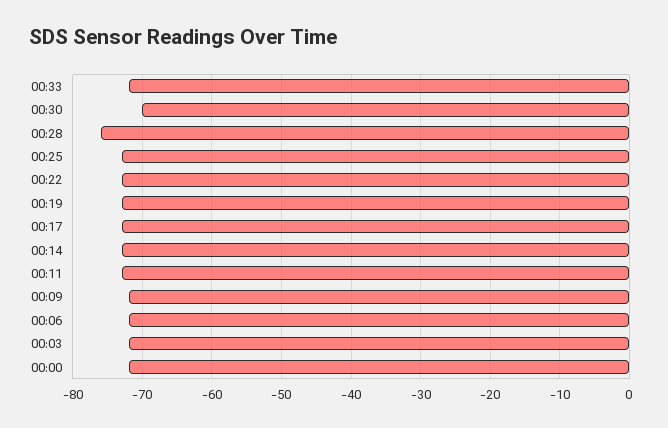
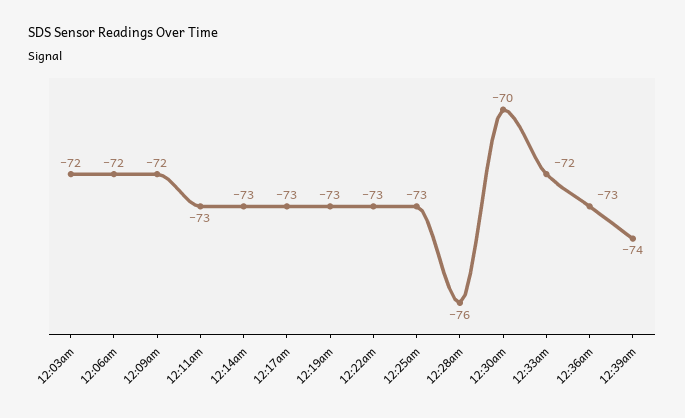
00:00: -72 -> none
12:36am: none -> -73
12:39am: none -> -74

